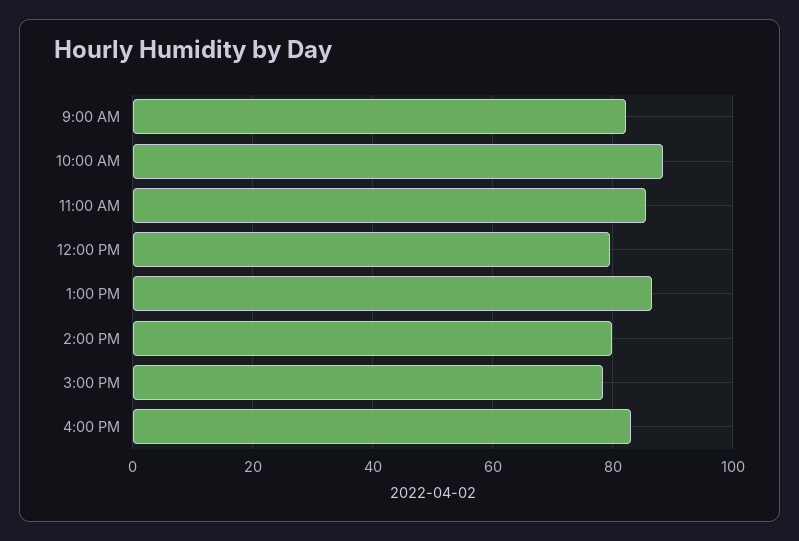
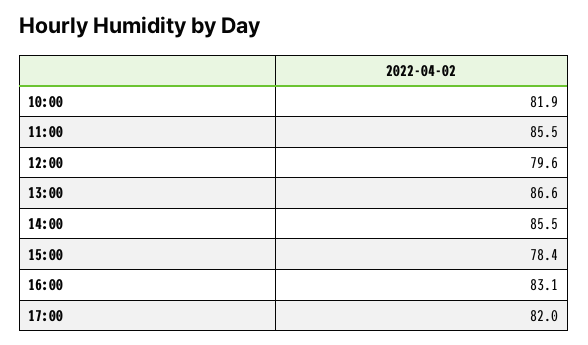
9:00 AM: 82 -> none
10:00 AM: 88 -> 81.9
2:00 PM: 80 -> 85.5
17:00: none -> 82

